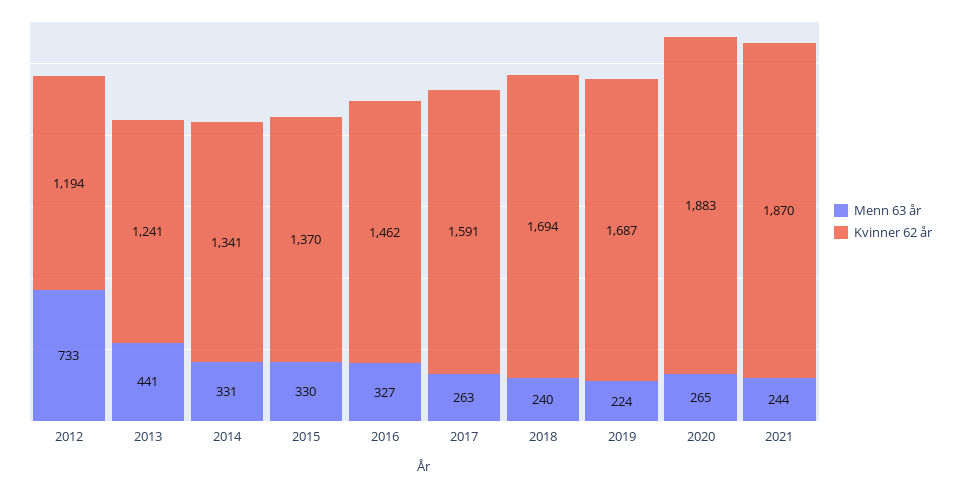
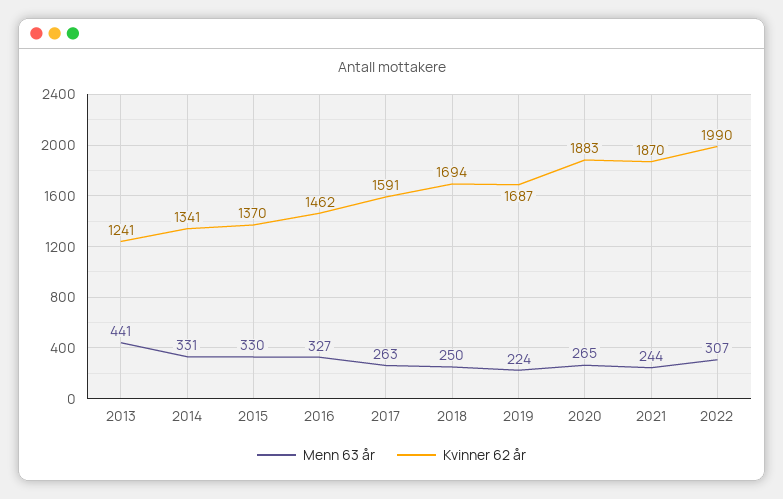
Menn 63 år, 2012: 733 -> none
Kvinner 62 år, 2012: 1194 -> none
Menn 63 år, 2018: 240 -> 250
Menn 63 år, 2022: none -> 307
Kvinner 62 år, 2022: none -> 1990

